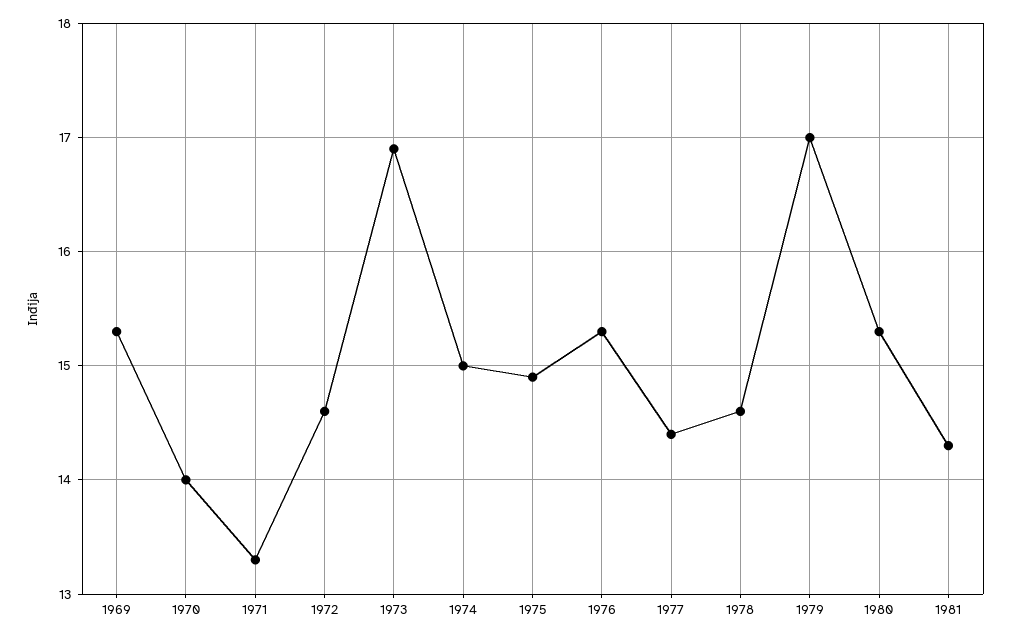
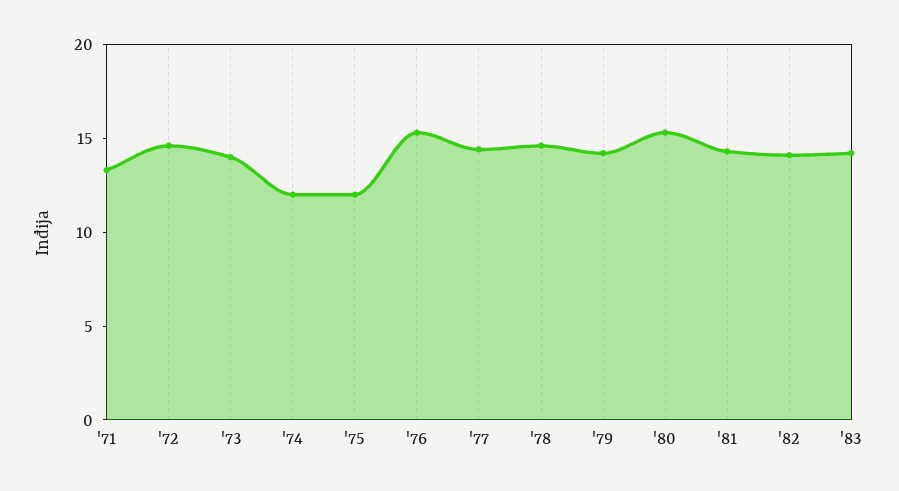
1969: 15.3 -> none
1970: 14 -> none
1973: 16.9 -> 14
1974: 15 -> 12
1975: 14.9 -> 12
1979: 17 -> 14
'82: none -> 14
'83: none -> 14

